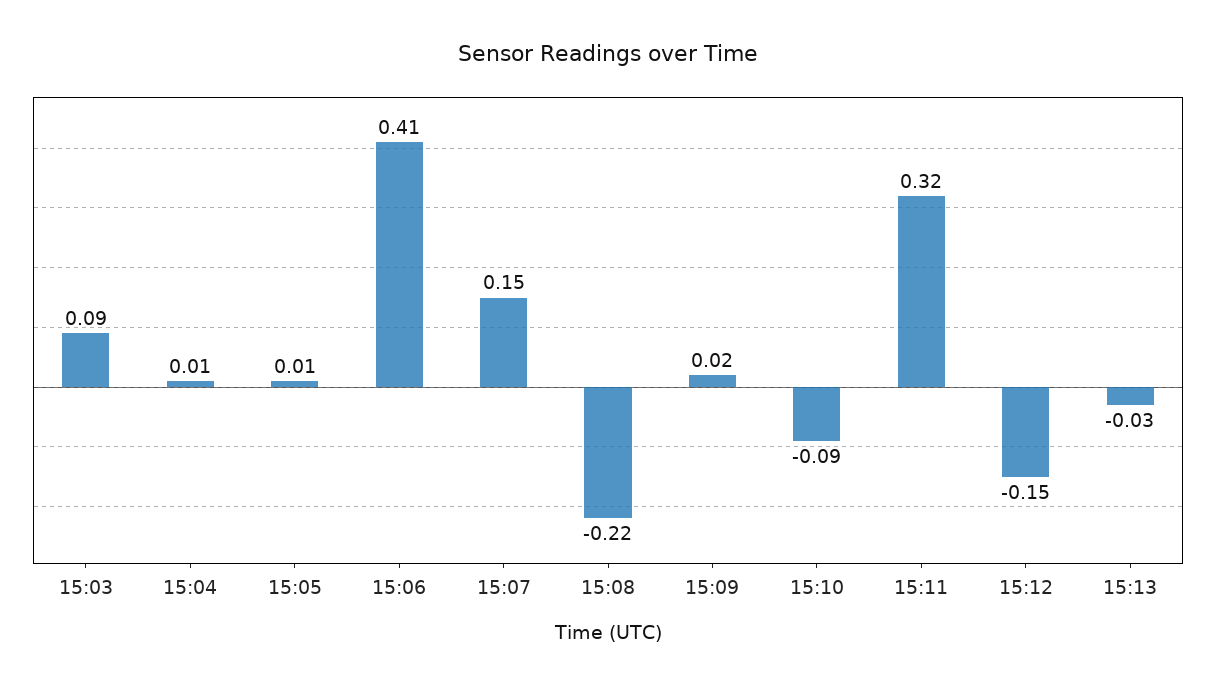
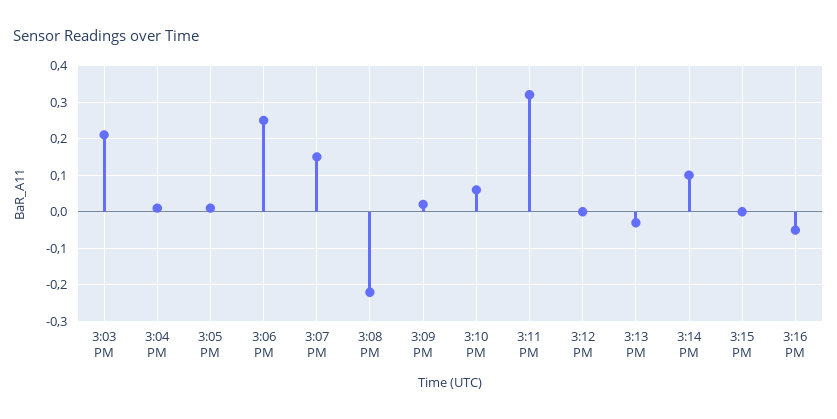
15:03: 0.09 -> 0.2
15:06: 0.41 -> 0.25
15:10: -0.09 -> 0.05
15:12: -0.15 -> 0
3:14 PM: none -> 0.1
3:15 PM: none -> 0
3:16 PM: none -> -0.05

